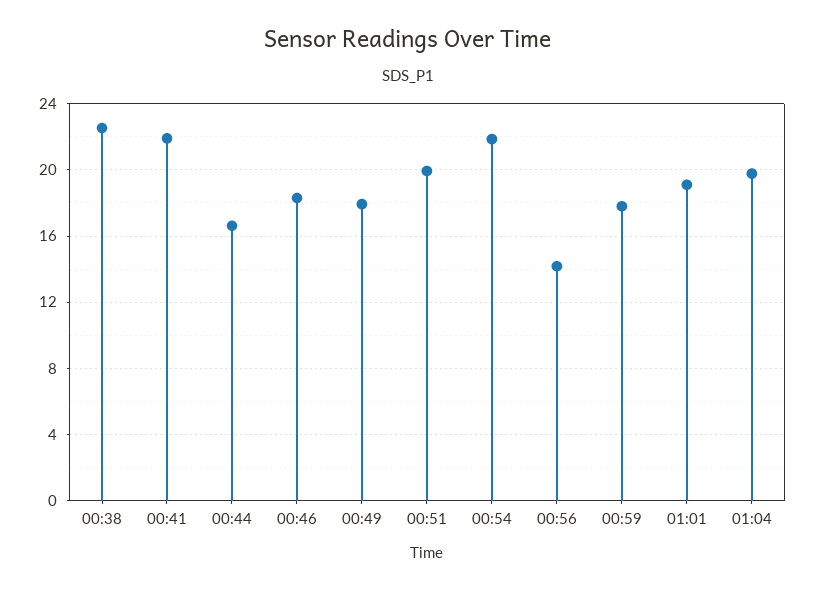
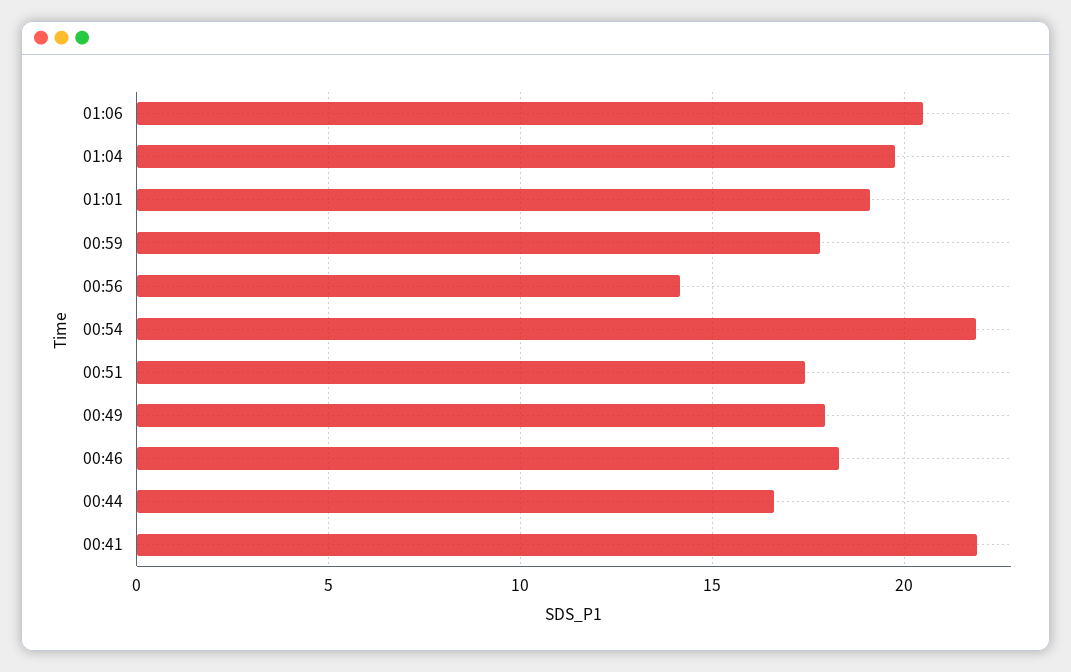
00:38: 22.5 -> none
00:51: 20 -> 17.5
01:06: none -> 20.5

